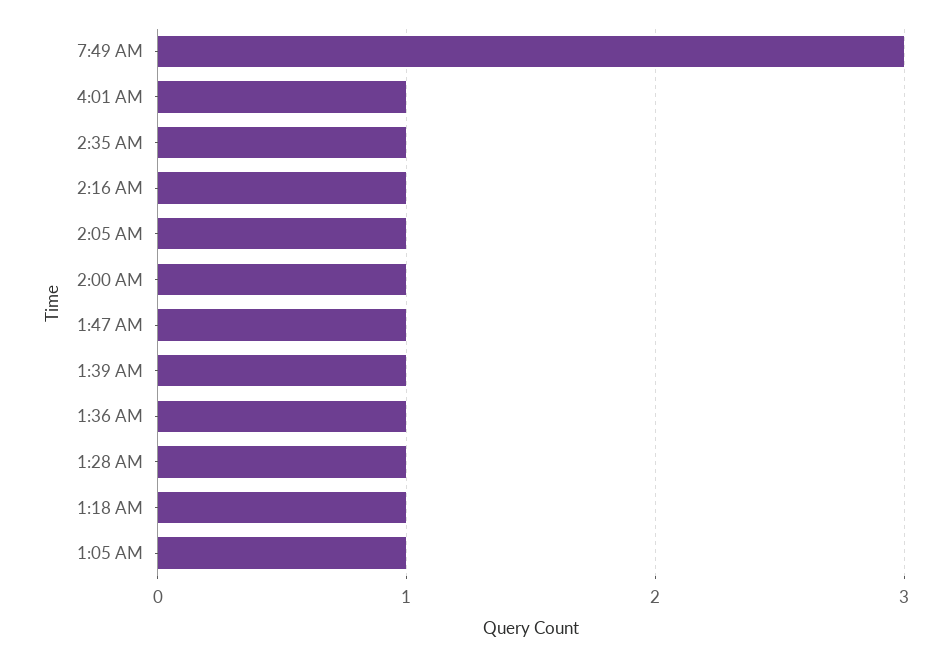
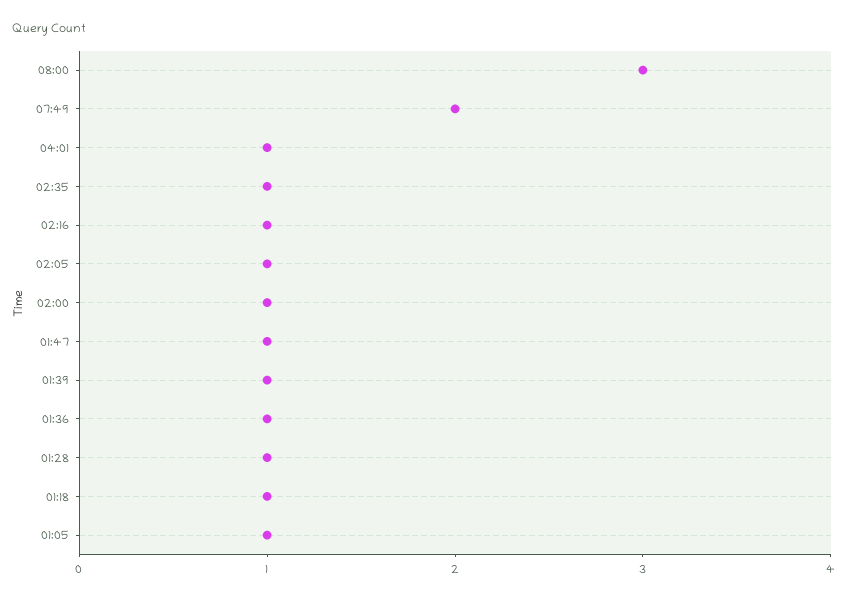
7:49 AM: 3 -> 2
08:00: none -> 3

